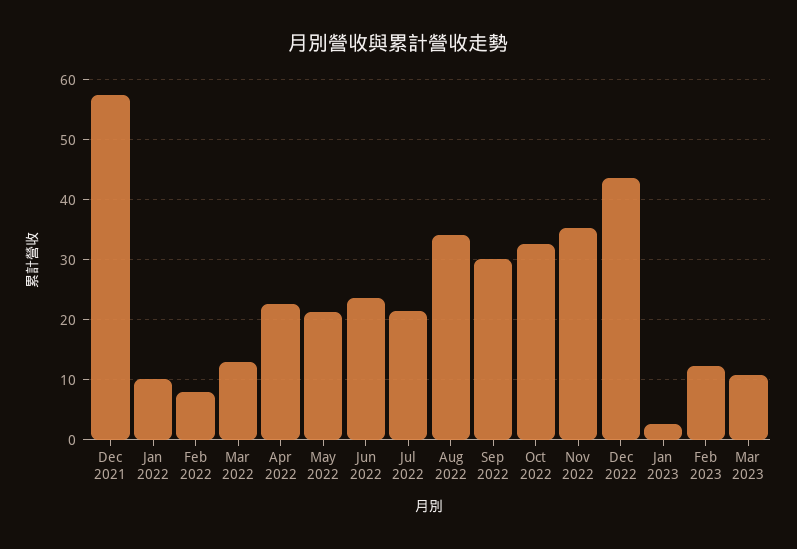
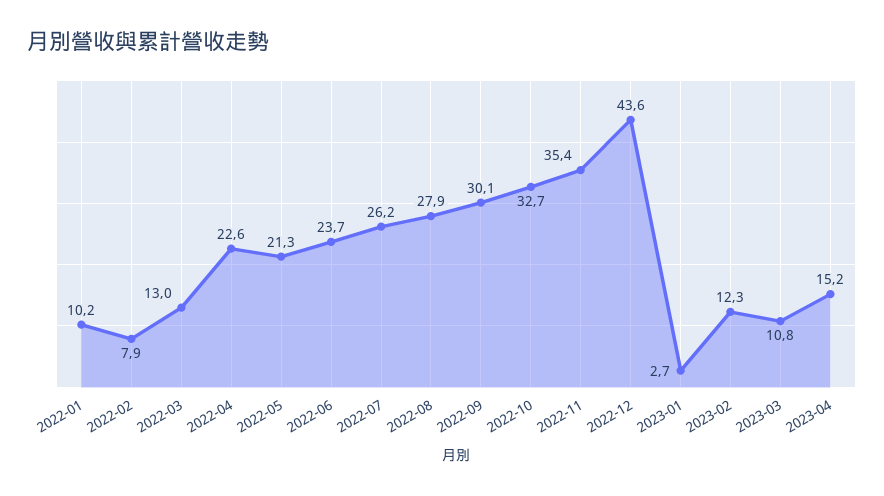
Dec 2021: 58 -> none
Jul 2022: 22 -> 26.2
Aug 2022: 34 -> 27.9
2023-04: none -> 15.2

